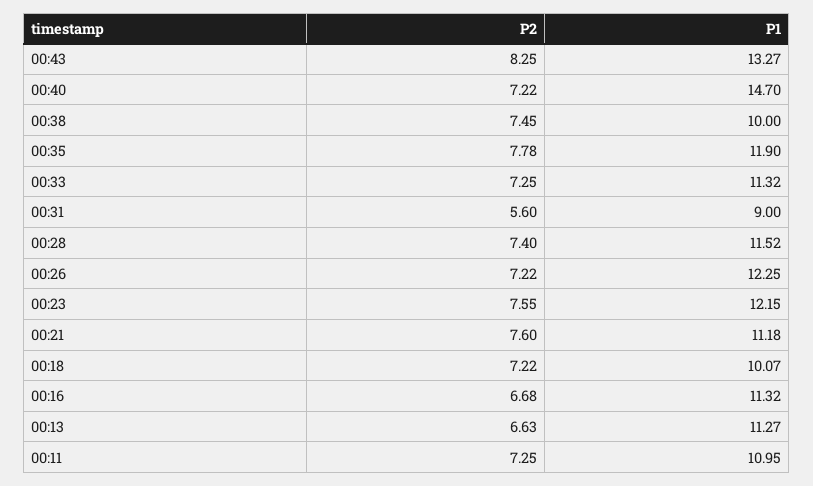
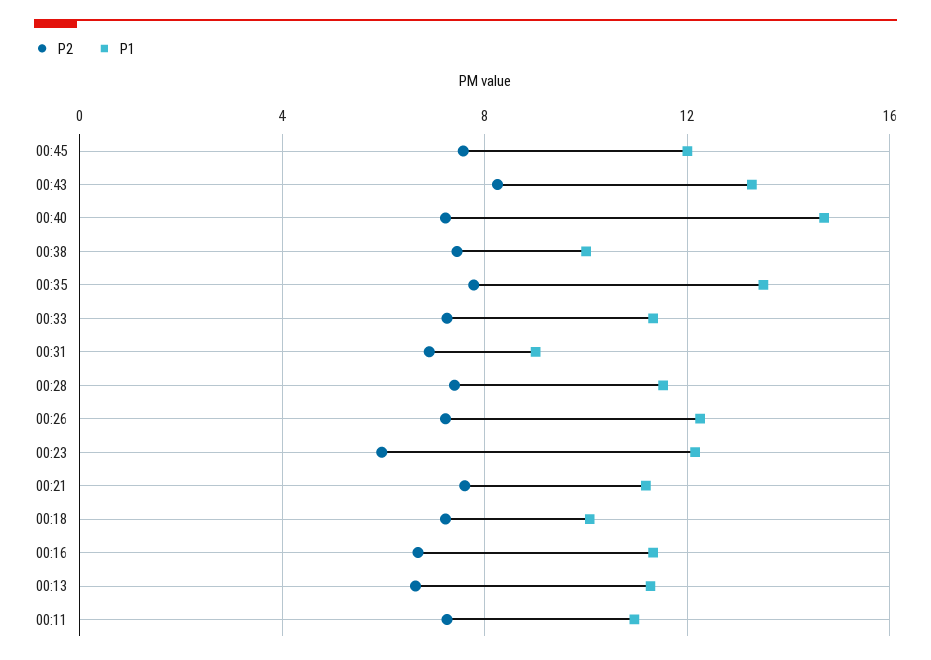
P1, 00:35: 11.9 -> 13.5
P2, 00:31: 5.6 -> 7
P2, 00:23: 7.55 -> 6
P2, 00:45: none -> 7.5
P1, 00:45: none -> 12

